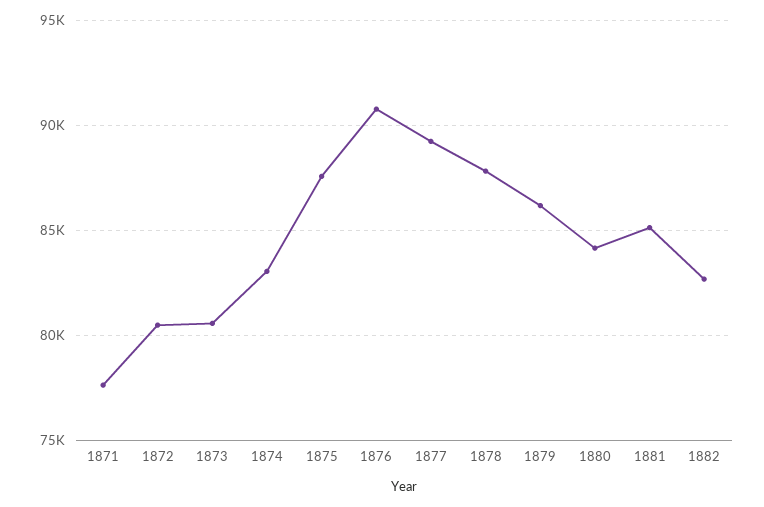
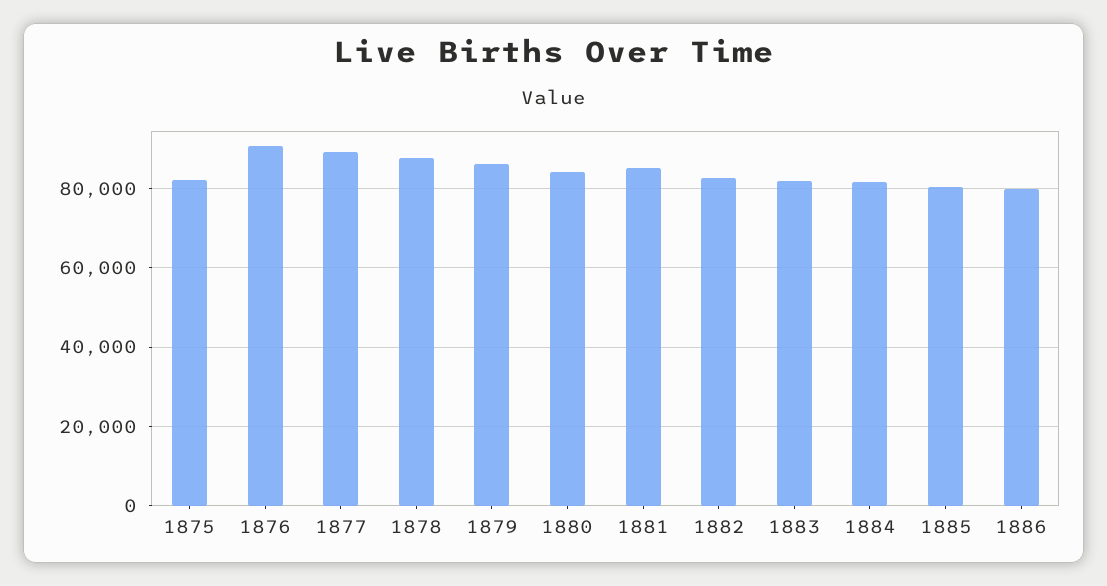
1871: 77500 -> none
1872: 80500 -> none
1873: 80500 -> none
1874: 83000 -> none
1875: 87500 -> 82000
1883: none -> 82000
1884: none -> 82000
1885: none -> 80000
1886: none -> 80000

